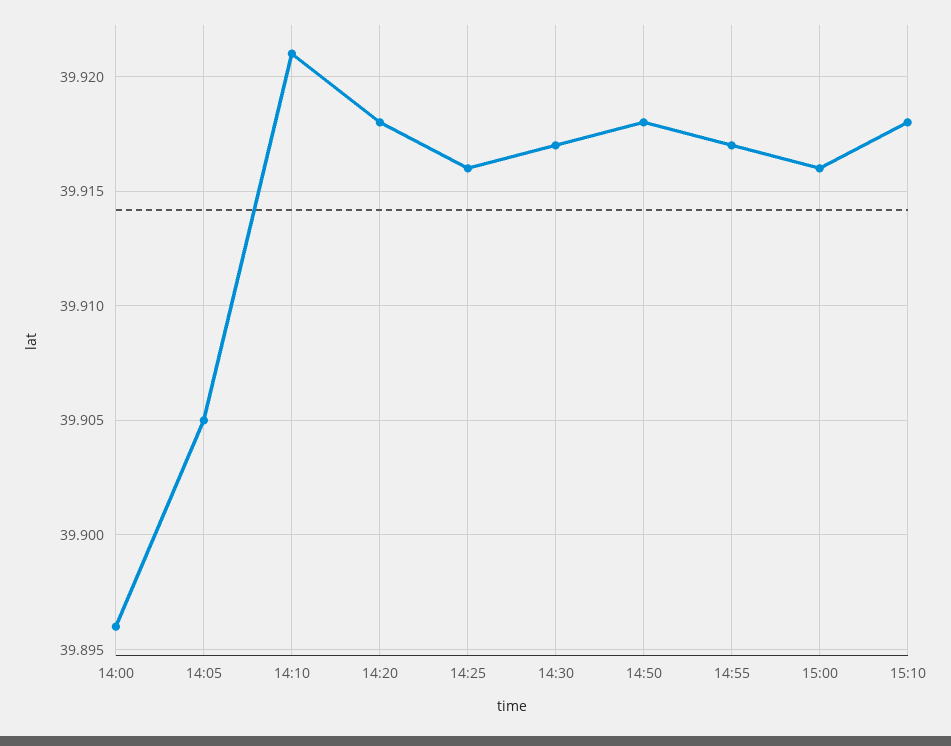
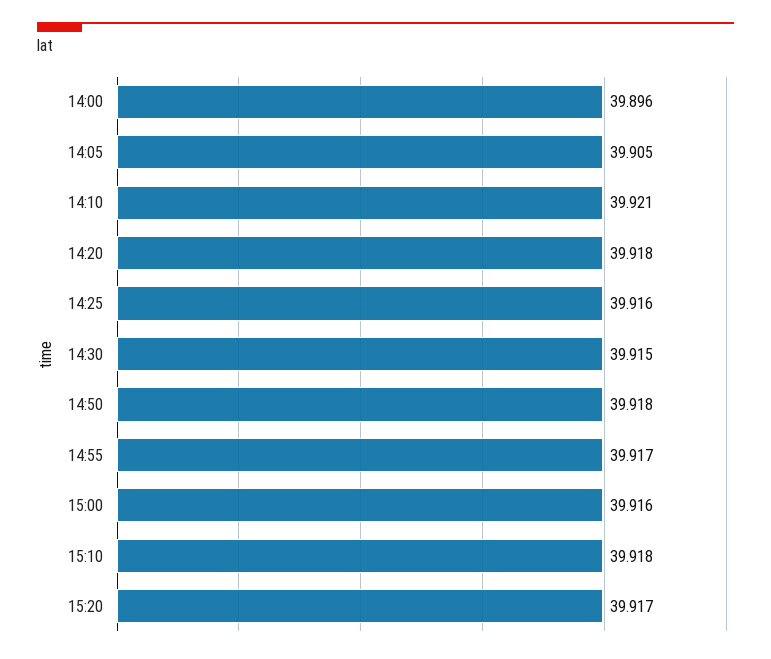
14:30: 39.917 -> 39.915
15:20: none -> 39.917

